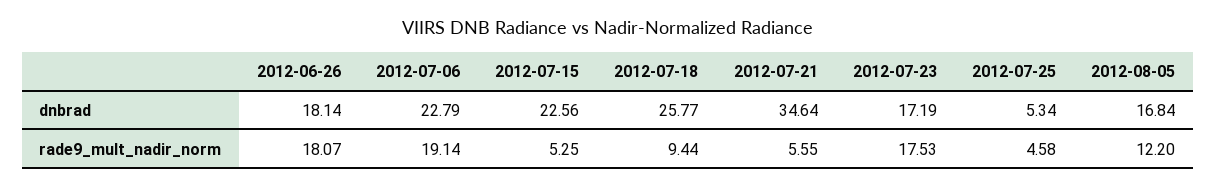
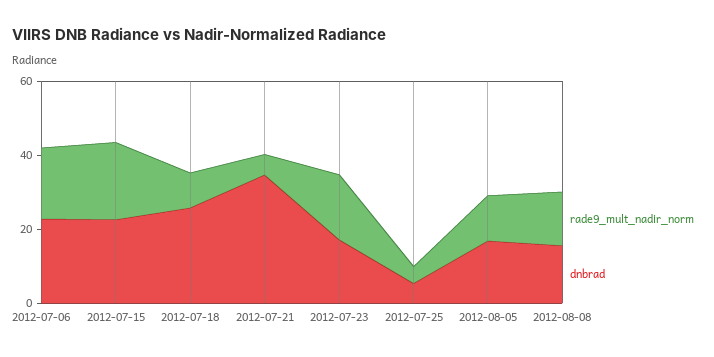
dnbrad, 2012-06-26: 18.14 -> none
rade9_mult_nadir_norm, 2012-06-26: 18.07 -> none
rade9_mult_nadir_norm, 2012-07-15: 5.25 -> 20
rade9_mult_nadir_norm, 2012-08-08: none -> 15
dnbrad, 2012-08-08: none -> 15

